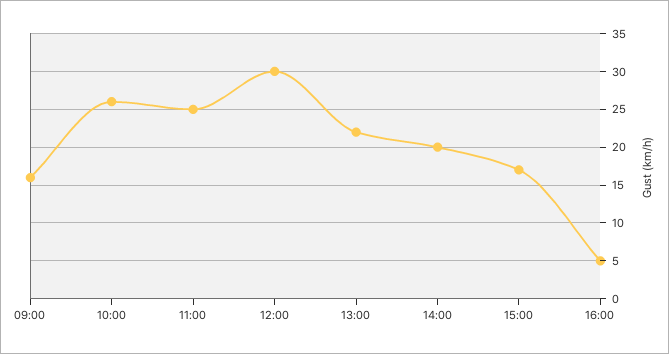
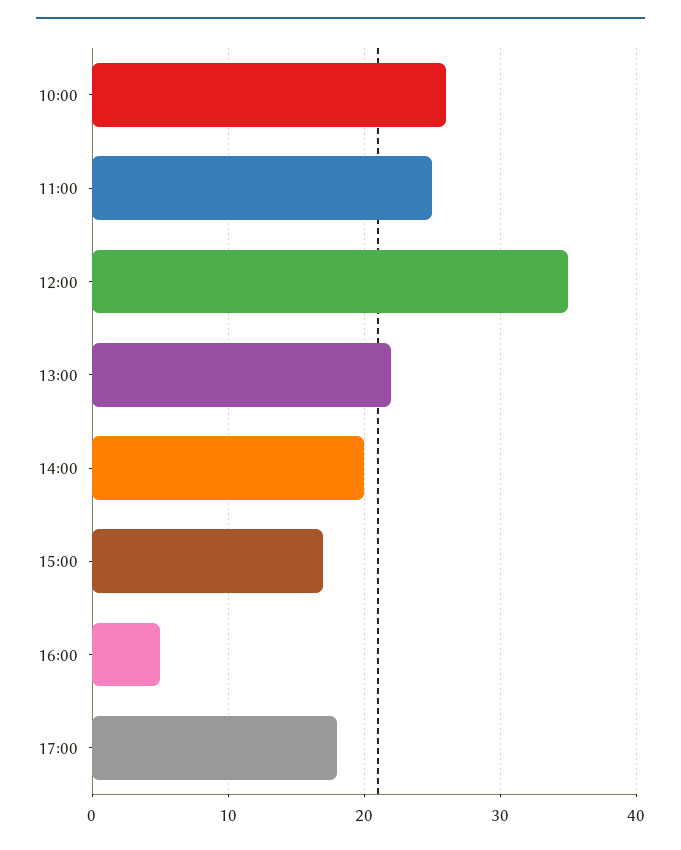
09:00: 16 -> none
12:00: 30 -> 35
17:00: none -> 18

